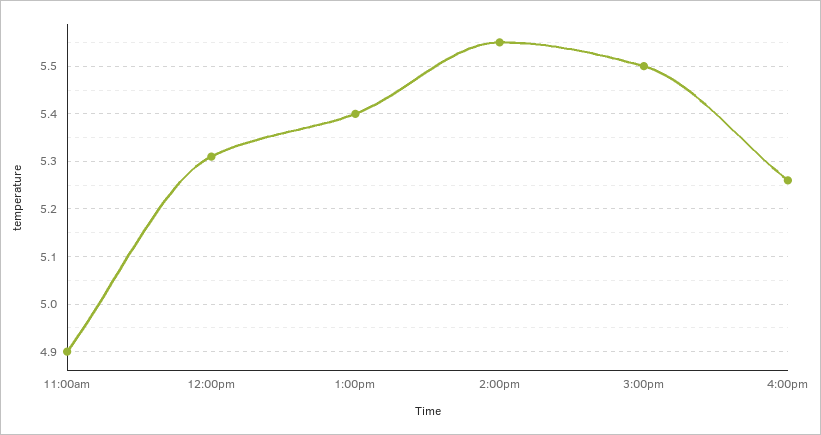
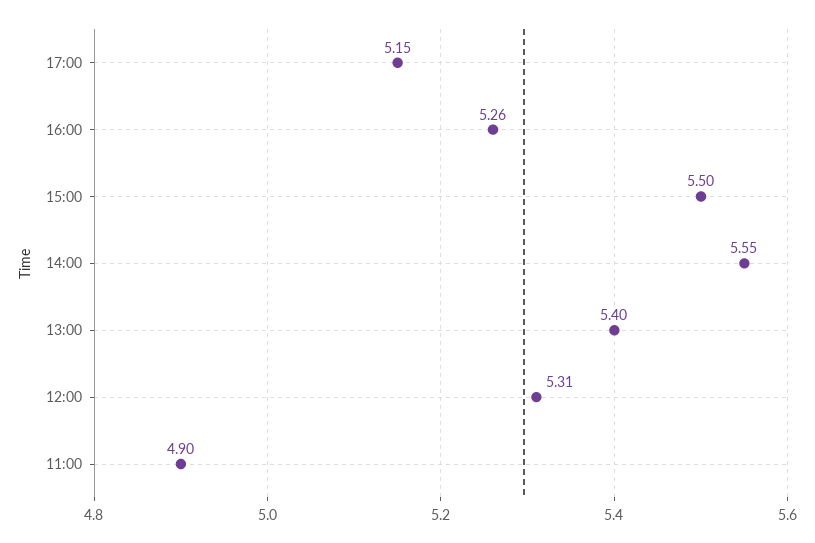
17:00: none -> 5.15

